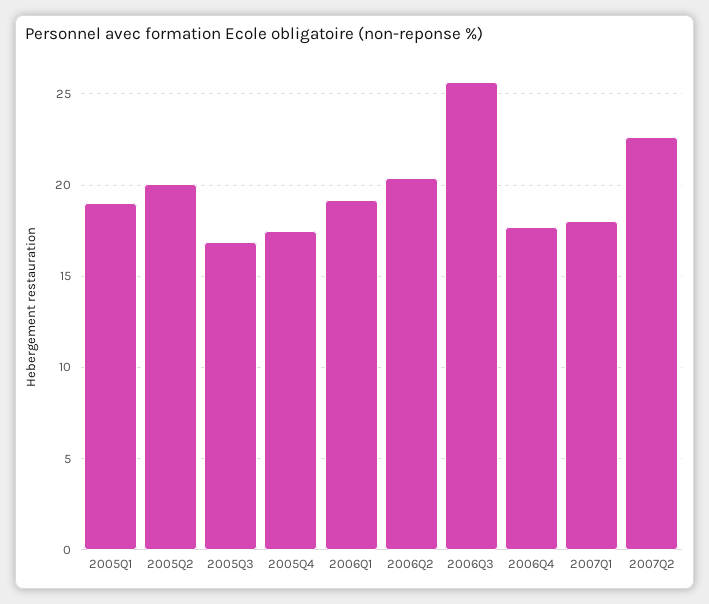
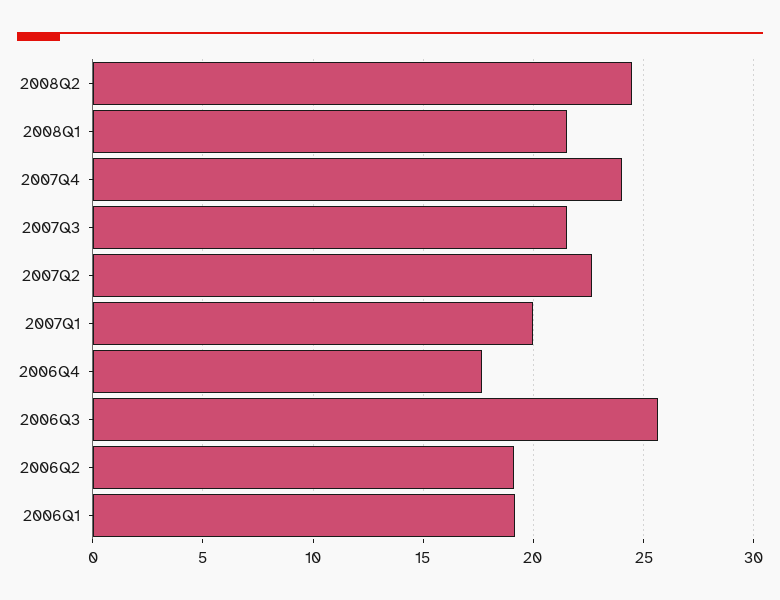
2005Q1: 19 -> none
2005Q2: 20 -> none
2005Q3: 17 -> none
2005Q4: 17.5 -> none
2006Q2: 20.5 -> 19
2007Q1: 18 -> 20
2008Q2: none -> 24.5
2008Q1: none -> 21.5
2007Q4: none -> 24
2007Q3: none -> 21.5

